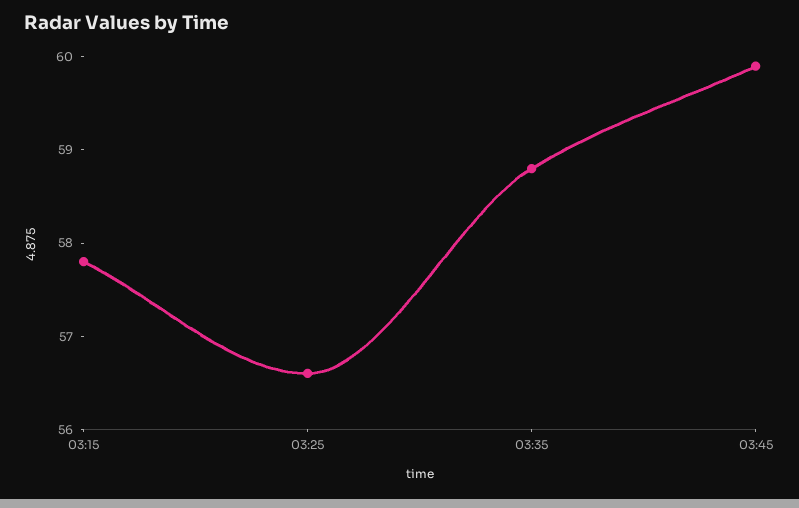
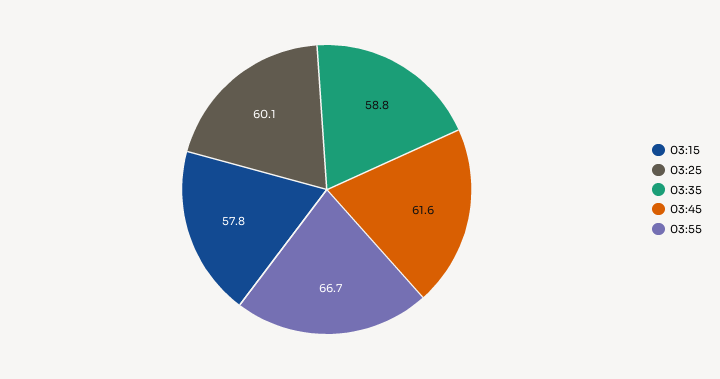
03:25: 56.6 -> 60.1
03:45: 59.9 -> 61.6
03:55: none -> 66.7

